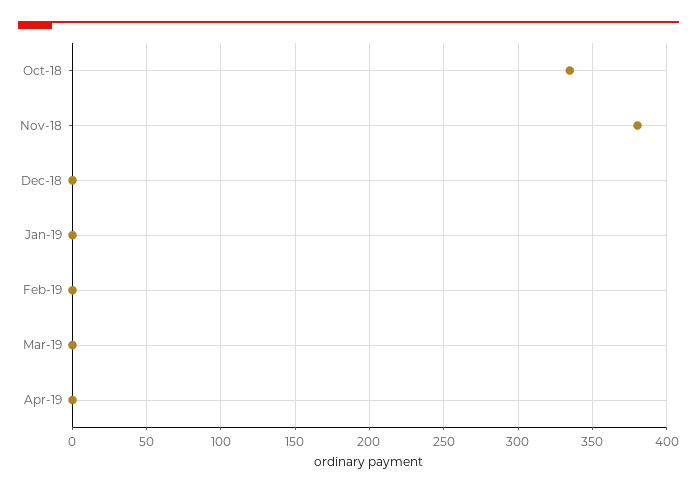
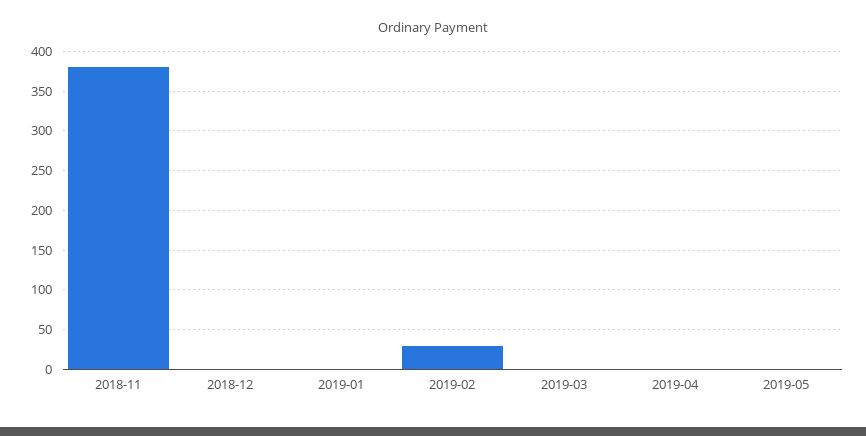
Oct-18: 335 -> none
Feb-19: 0 -> 30
2019-05: none -> 0

